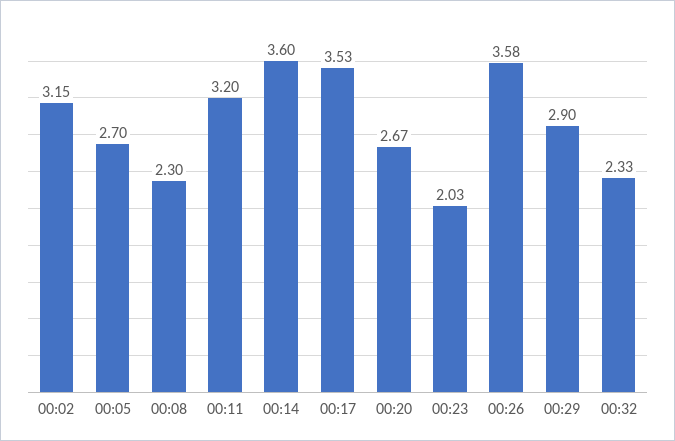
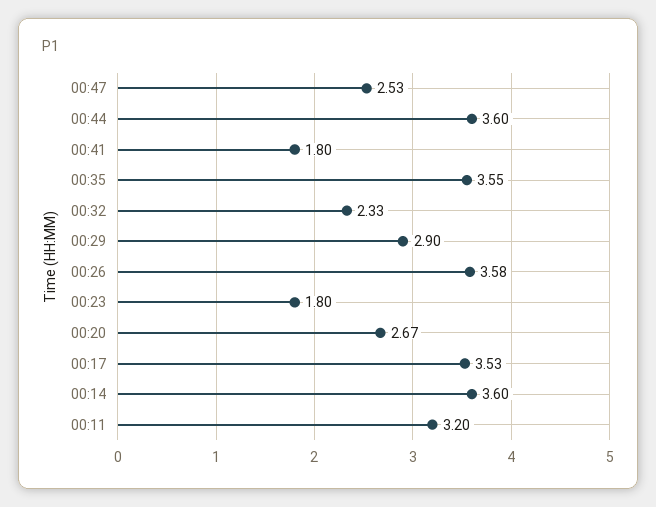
00:02: 3.15 -> none
00:05: 2.7 -> none
00:08: 2.3 -> none
00:23: 2.03 -> 1.8
00:47: none -> 2.53
00:44: none -> 3.6
00:41: none -> 1.8
00:35: none -> 3.55

